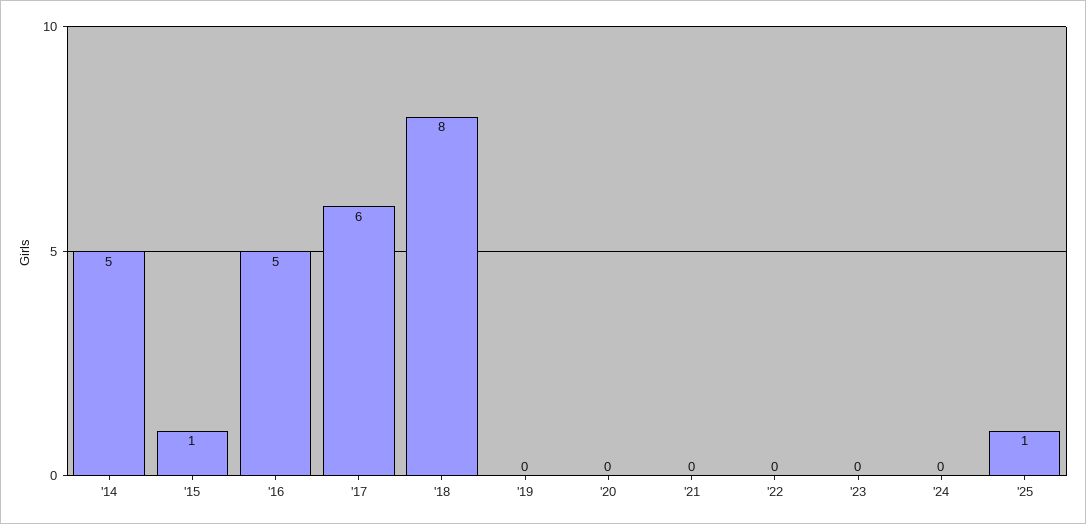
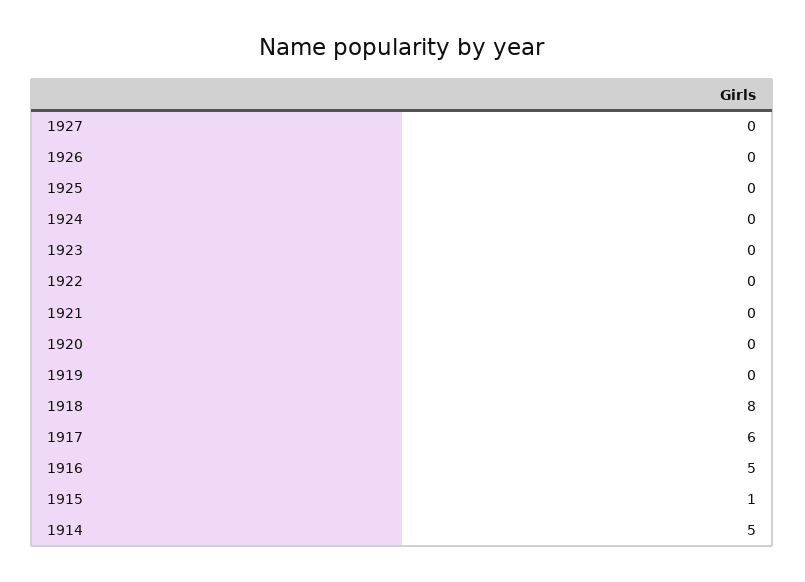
'25: 1 -> 0
1927: none -> 0
1926: none -> 0

